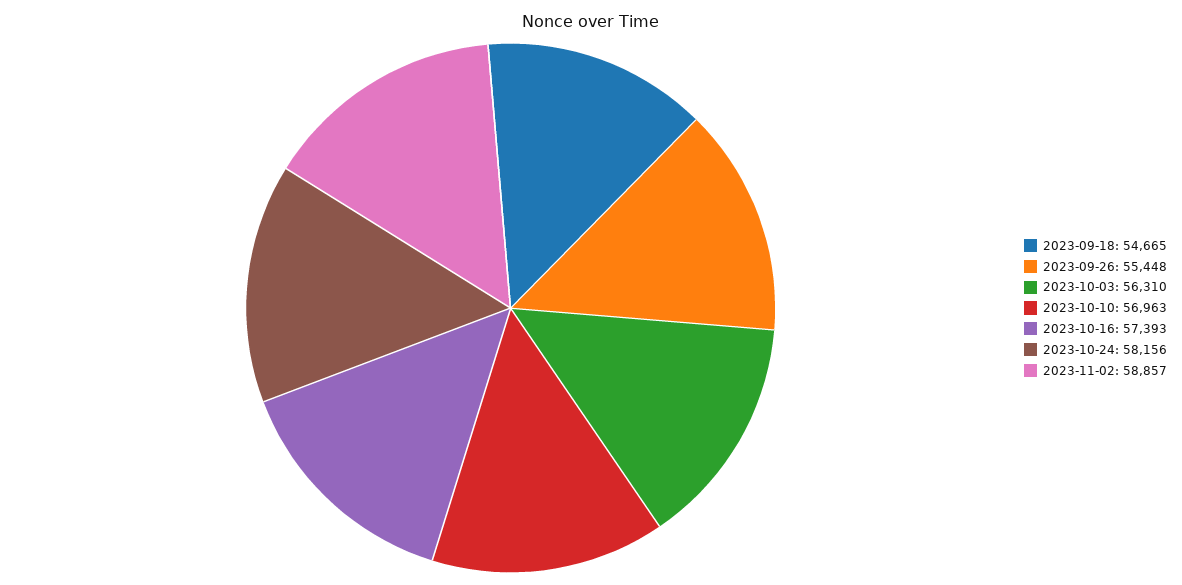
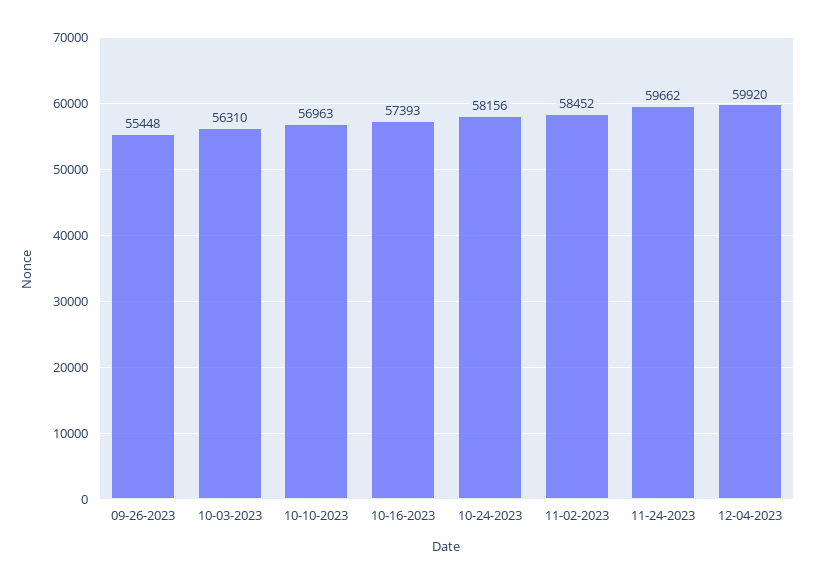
2023-09-18: 54665 -> none
2023-11-02: 58857 -> 58452
11-24-2023: none -> 59662
12-04-2023: none -> 59920

